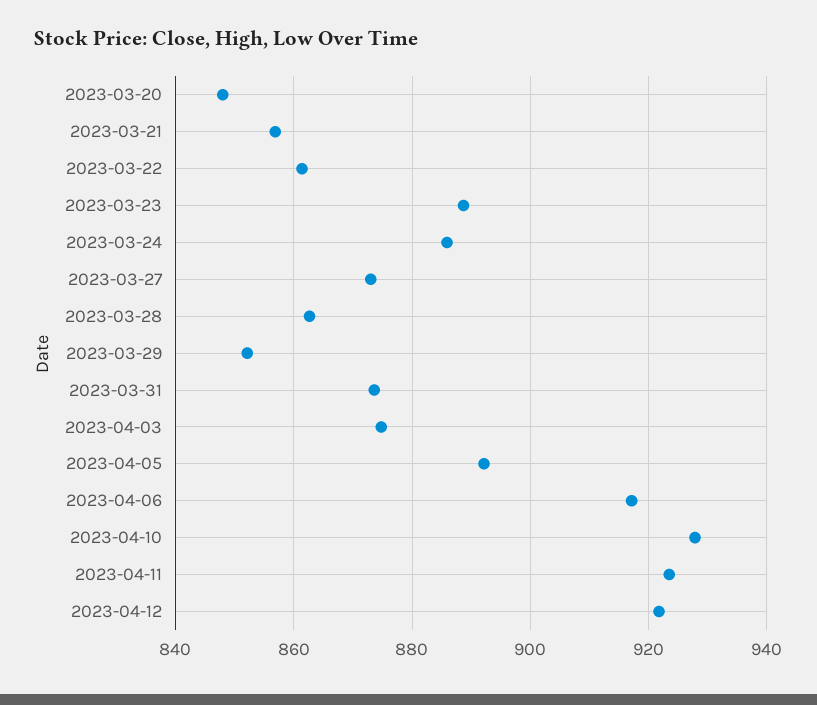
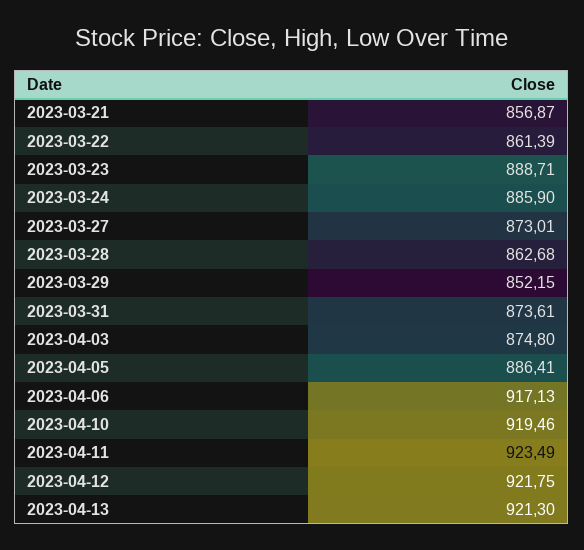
2023-03-20: 848 -> none
2023-04-05: 892 -> 886.41
2023-04-10: 928 -> 919.46
2023-04-13: none -> 921.3

